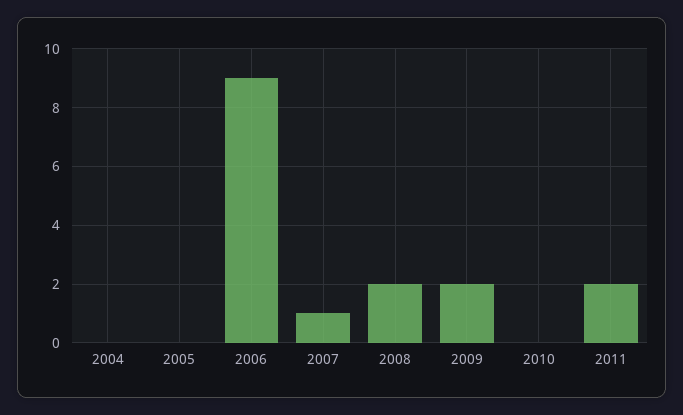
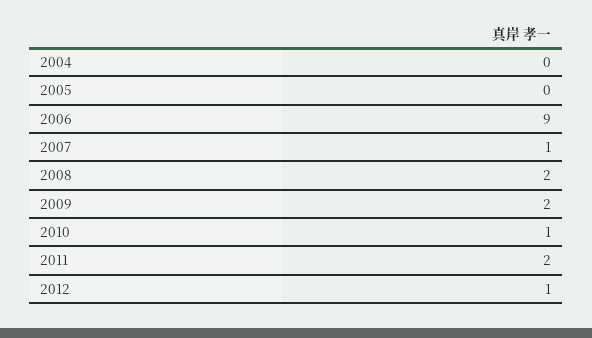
2010: 0 -> 1
2012: none -> 1

